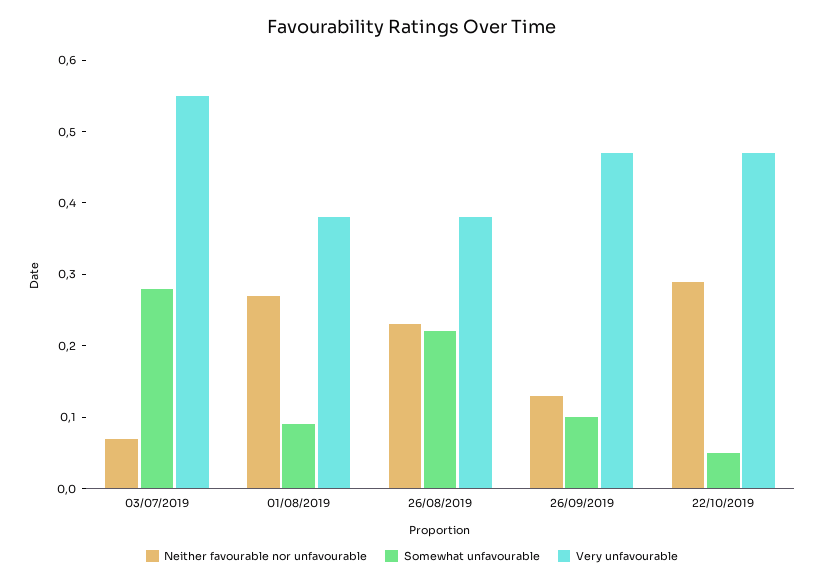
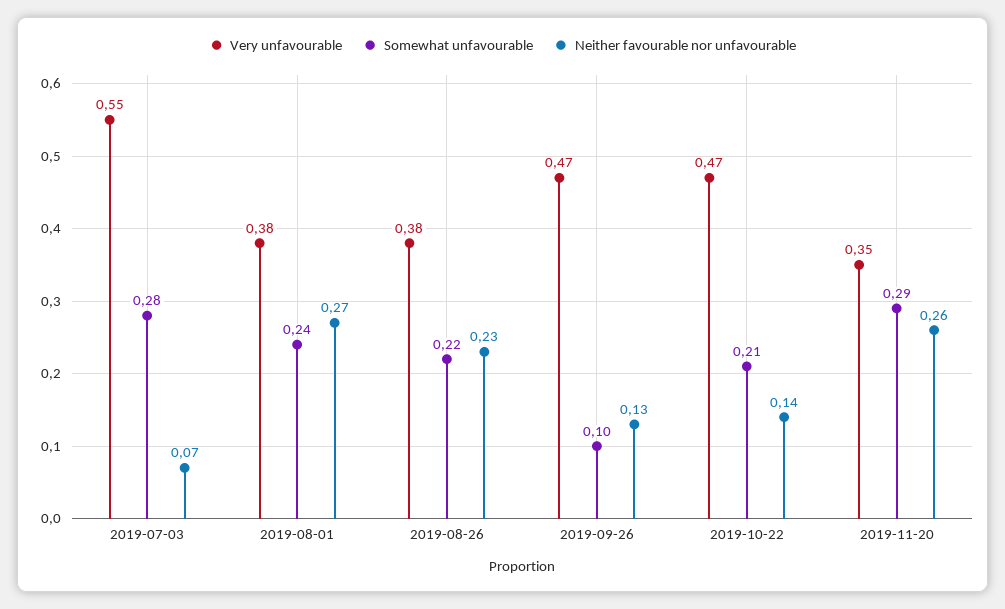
Somewhat unfavourable, 01/08/2019: 0.1 -> 0.24
Neither favourable nor unfavourable, 22/10/2019: 0.3 -> 0.14
Somewhat unfavourable, 22/10/2019: 0.05 -> 0.21
Very unfavourable, 2019-11-20: none -> 0.35
Somewhat unfavourable, 2019-11-20: none -> 0.29
Neither favourable nor unfavourable, 2019-11-20: none -> 0.26

